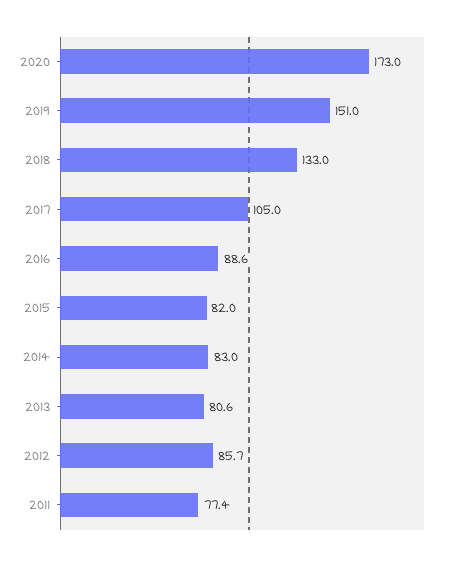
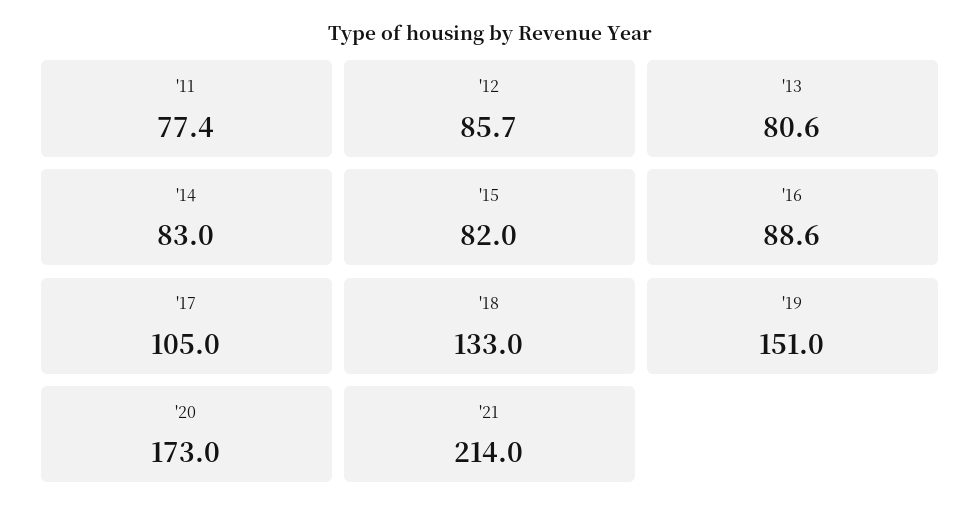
'21: none -> 214

